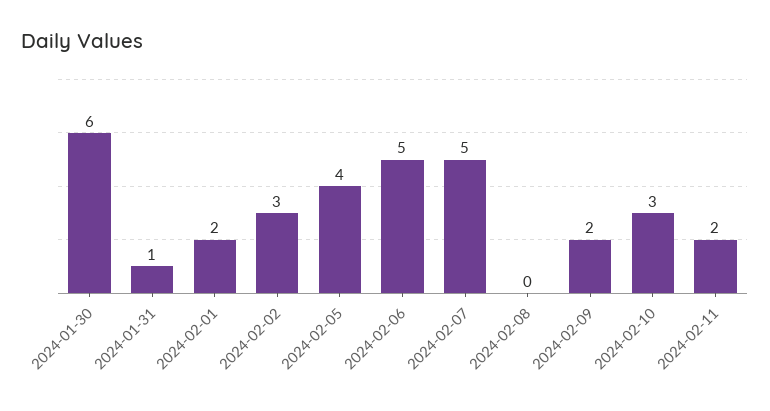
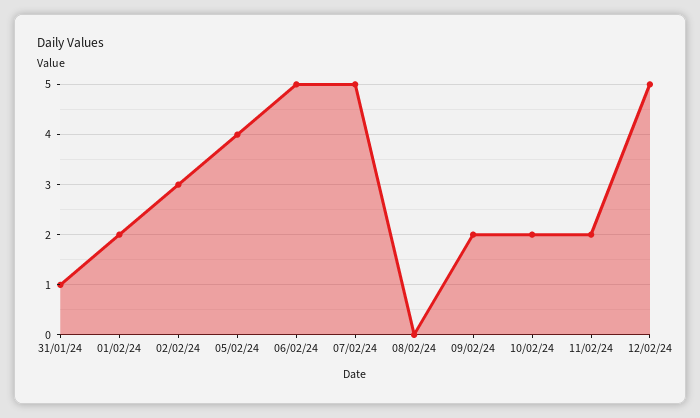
2024-01-30: 6 -> none
2024-02-10: 3 -> 2
12/02/24: none -> 5

